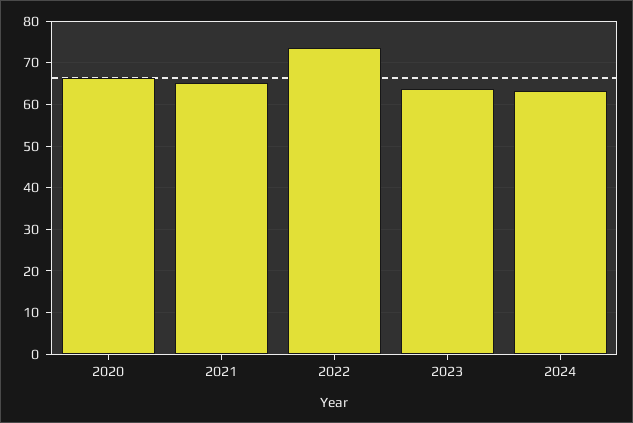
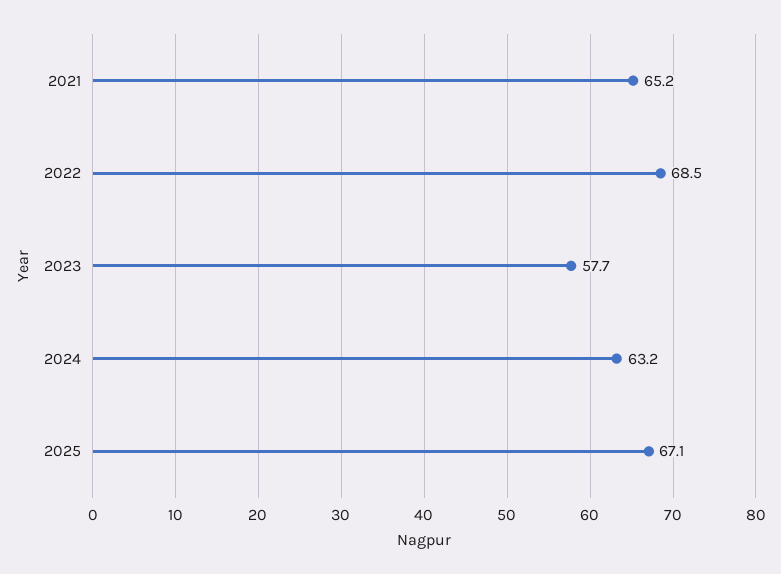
2020: 66 -> none
2022: 74 -> 68.5
2023: 64 -> 57.7
2025: none -> 67.1

